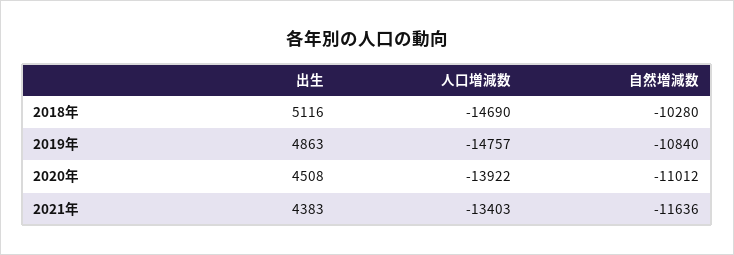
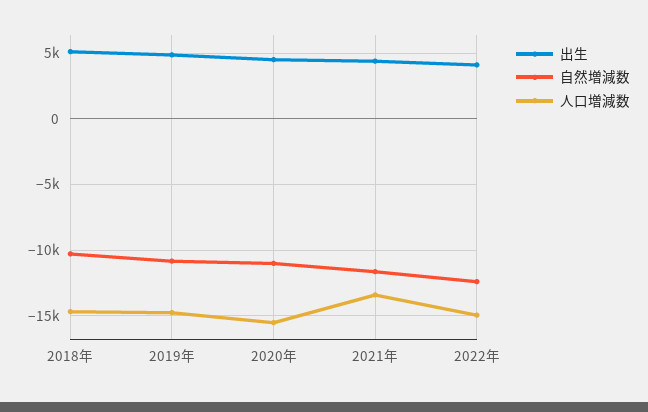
人口増減数, 2020年: -13922 -> -15500
出生, 2022年: none -> 4000
自然増減数, 2022年: none -> -12500
人口増減数, 2022年: none -> -15000

